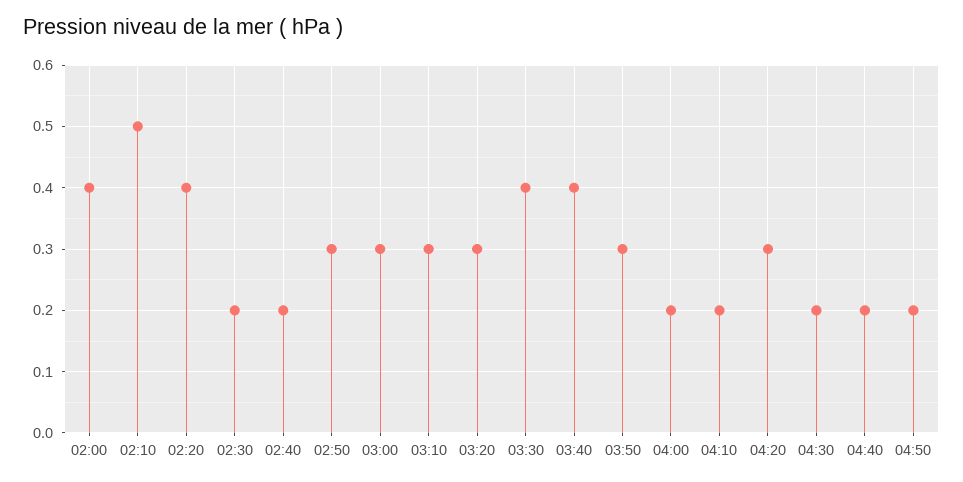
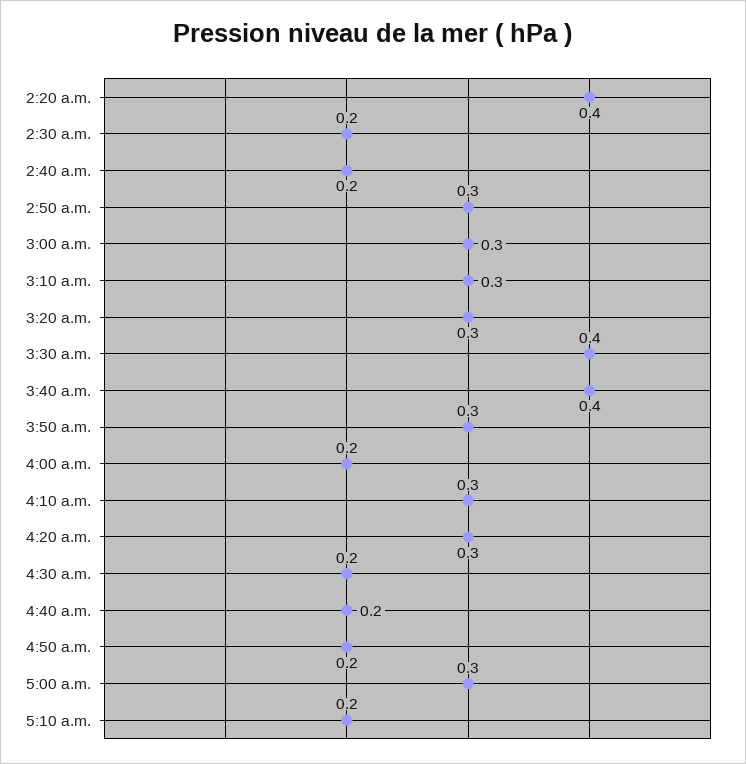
02:00: 0.4 -> none
02:10: 0.5 -> none
04:10: 0.2 -> 0.3
5:00 a.m.: none -> 0.3
5:10 a.m.: none -> 0.2

